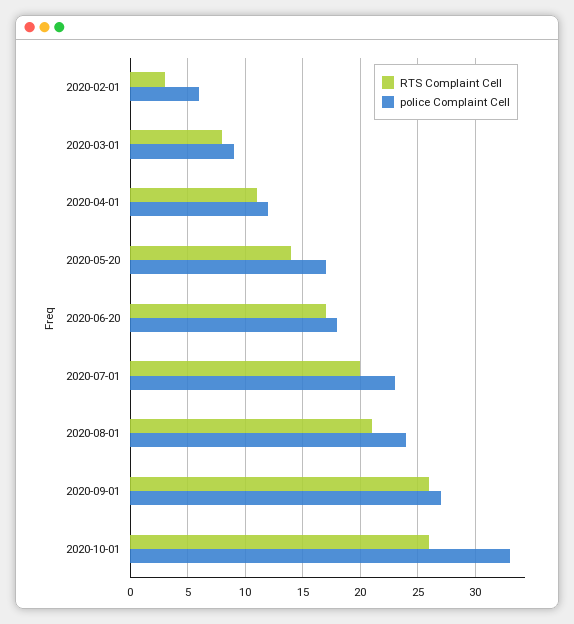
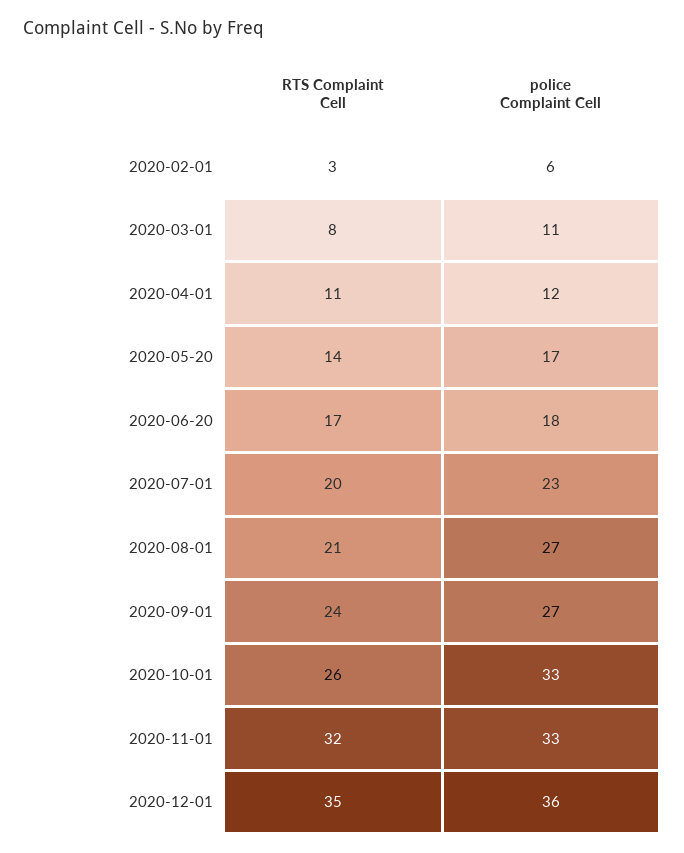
police Complaint Cell, 2020-03-01: 9 -> 11
police Complaint Cell, 2020-08-01: 24 -> 27
RTS Complaint Cell, 2020-09-01: 26 -> 24
RTS Complaint Cell, 2020-11-01: none -> 32
police Complaint Cell, 2020-11-01: none -> 33
RTS Complaint Cell, 2020-12-01: none -> 35
police Complaint Cell, 2020-12-01: none -> 36

